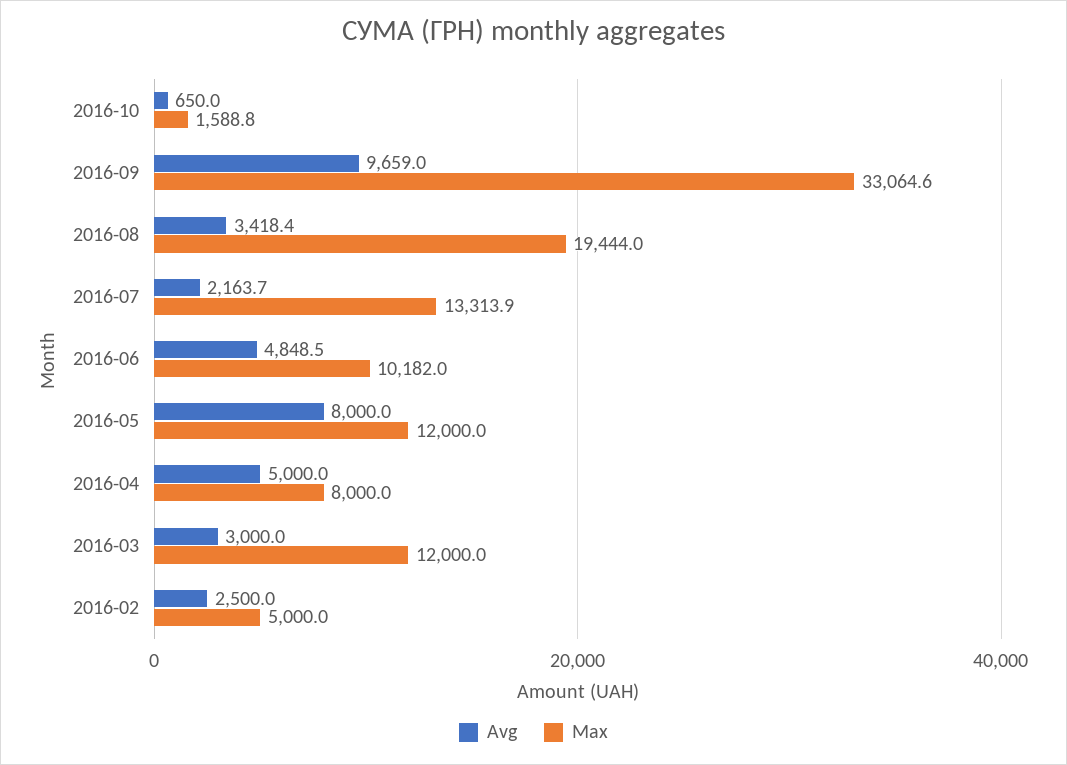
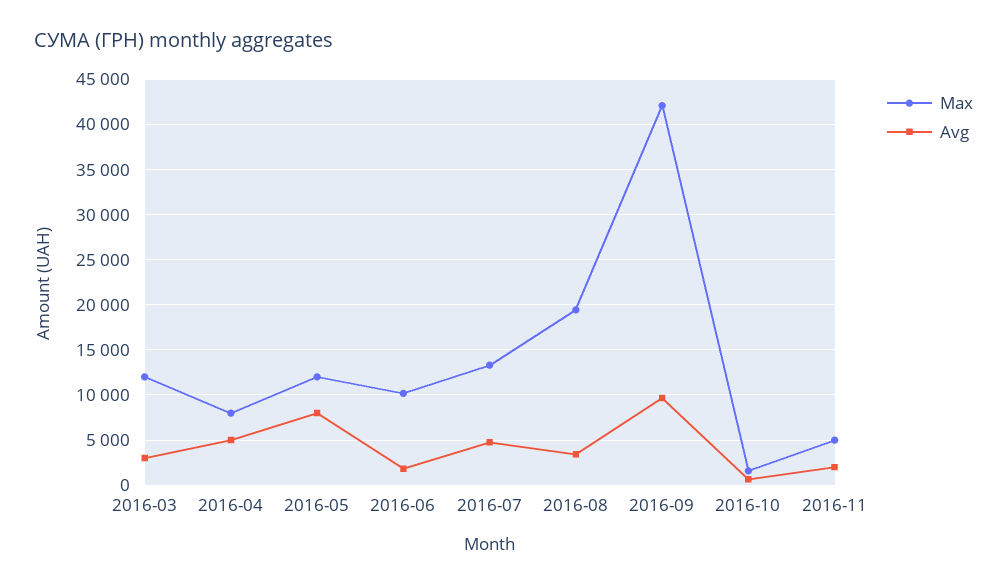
Max, 2016-09: 33064.6 -> 42000
Avg, 2016-07: 2163.7 -> 5000
Avg, 2016-06: 4848.5 -> 2000
Avg, 2016-02: 2500 -> none
Max, 2016-02: 5000 -> none
Max, 2016-11: none -> 5000
Avg, 2016-11: none -> 2000

